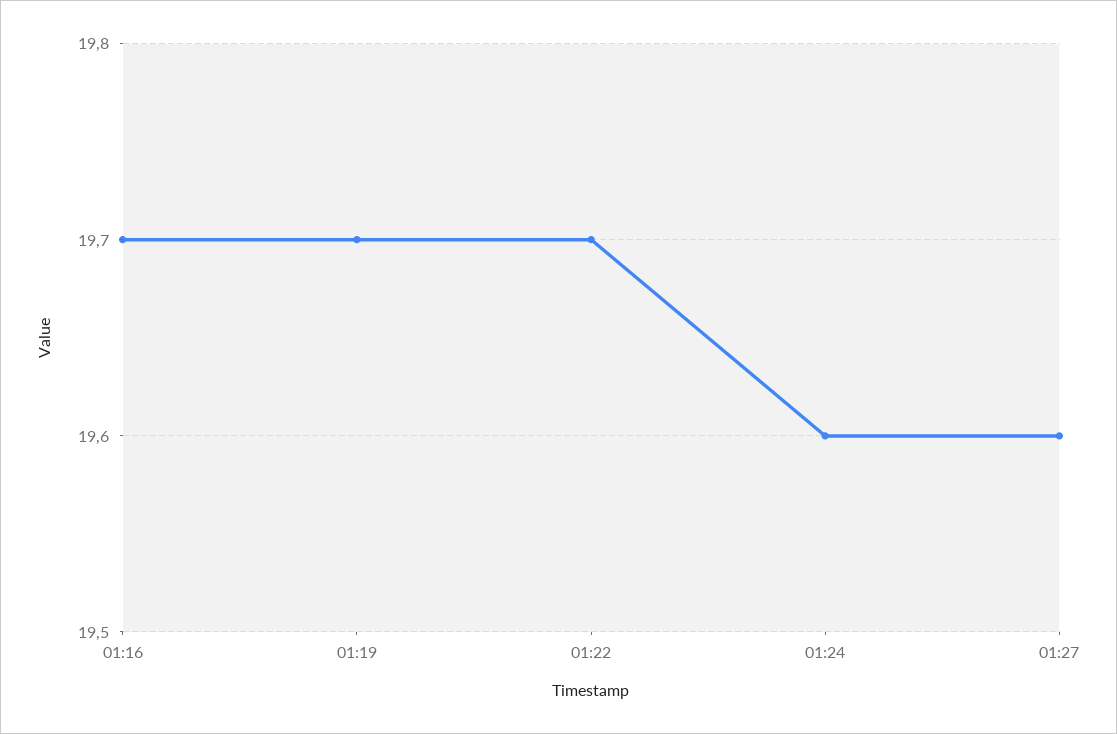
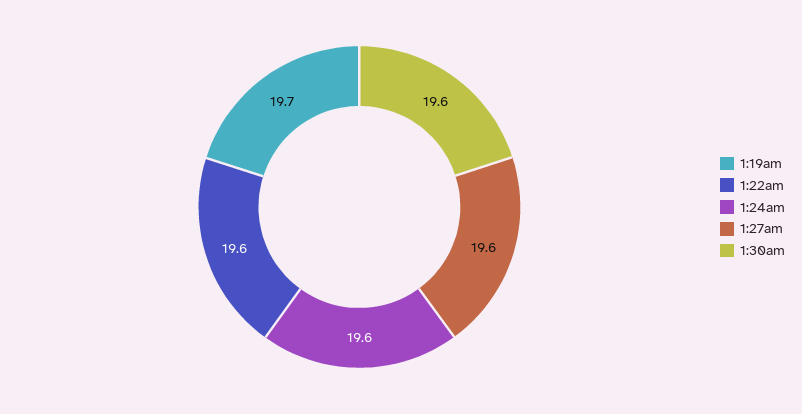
01:16: 19.7 -> none
01:22: 19.7 -> 19.6
1:30am: none -> 19.6

